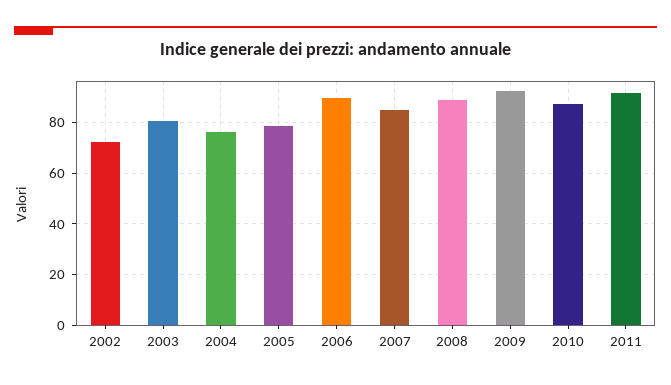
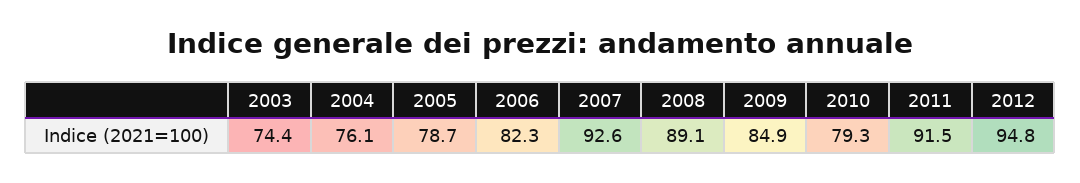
2002: 72.5 -> none
2003: 80 -> 74.4
2006: 90 -> 82.3
2007: 85 -> 92.6
2009: 92.5 -> 84.9
2010: 87.5 -> 79.3
2012: none -> 94.8

